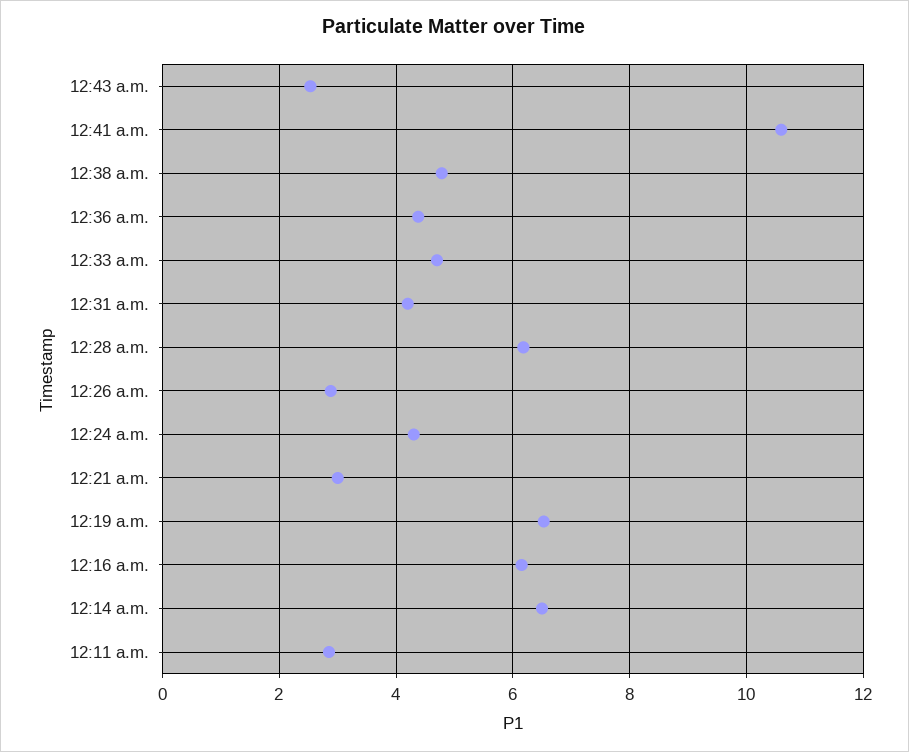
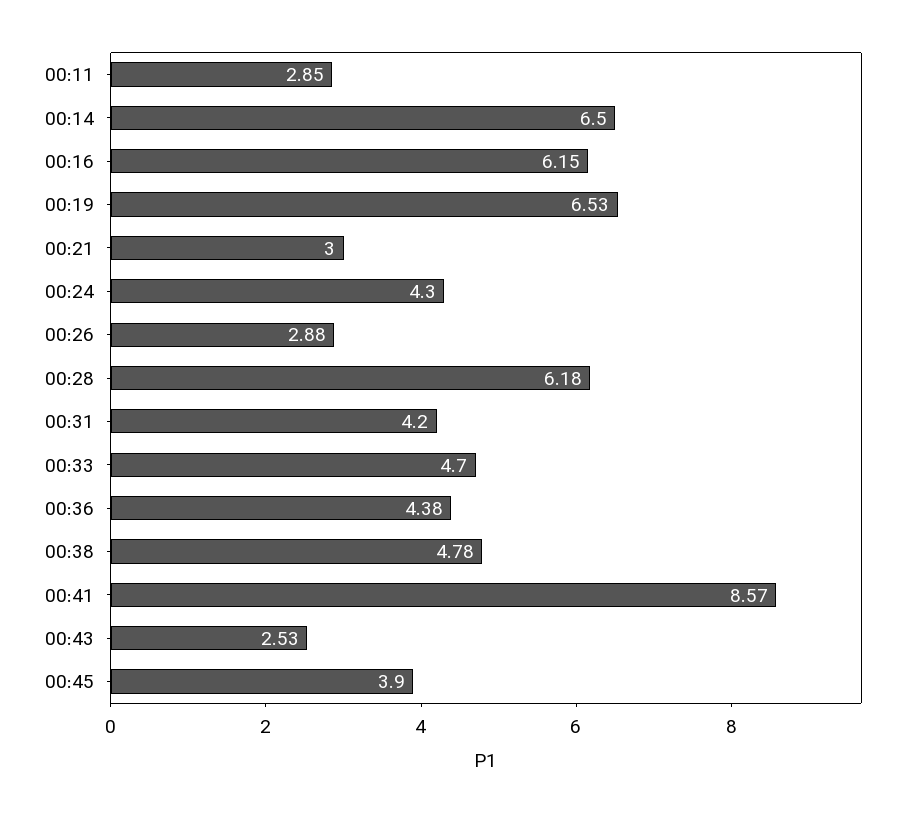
12:41 a.m.: 10.6 -> 8.57
00:45: none -> 3.9

